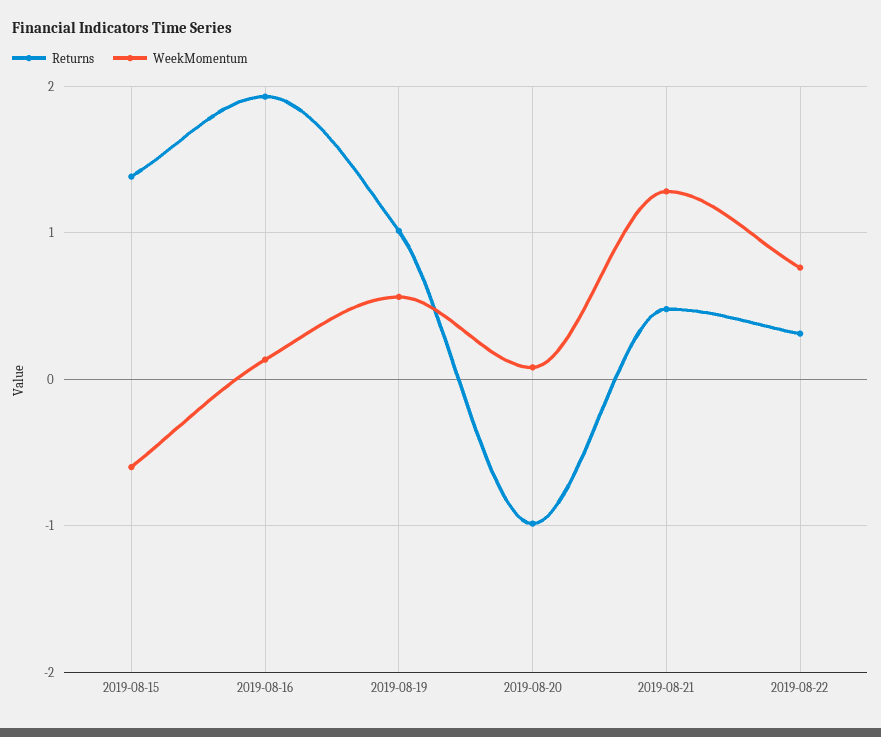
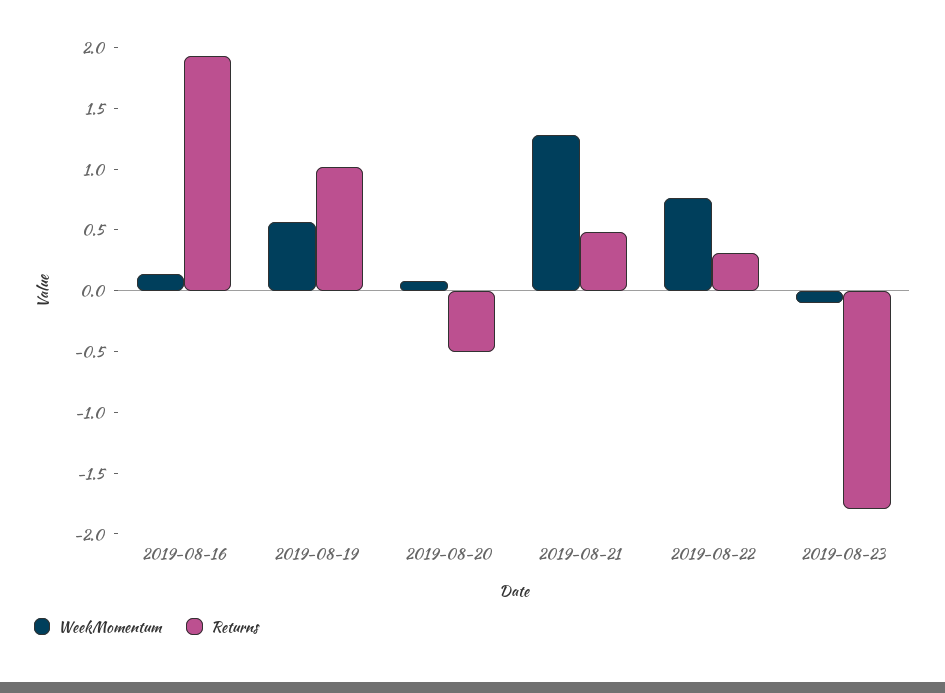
Returns, 2019-08-15: 1.4 -> none
WeekMomentum, 2019-08-15: -0.6 -> none
Returns, 2019-08-20: -1 -> -0.5
WeekMomentum, 2019-08-23: none -> -0.1
Returns, 2019-08-23: none -> -1.8

